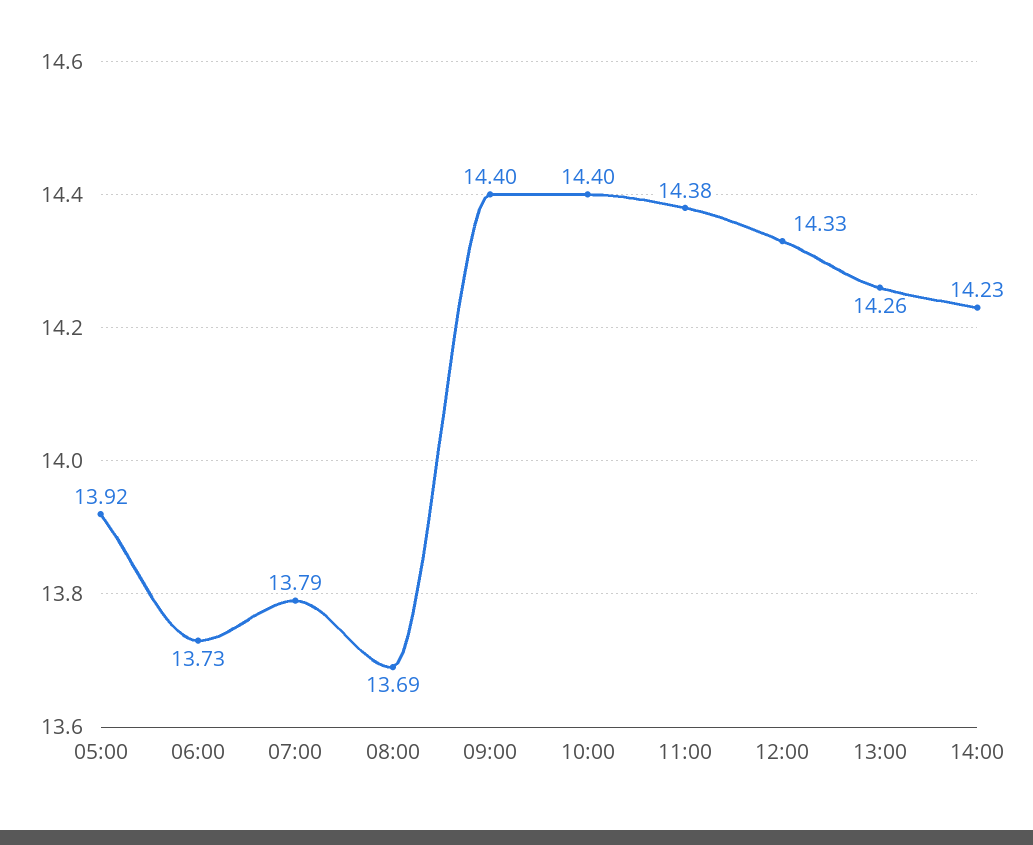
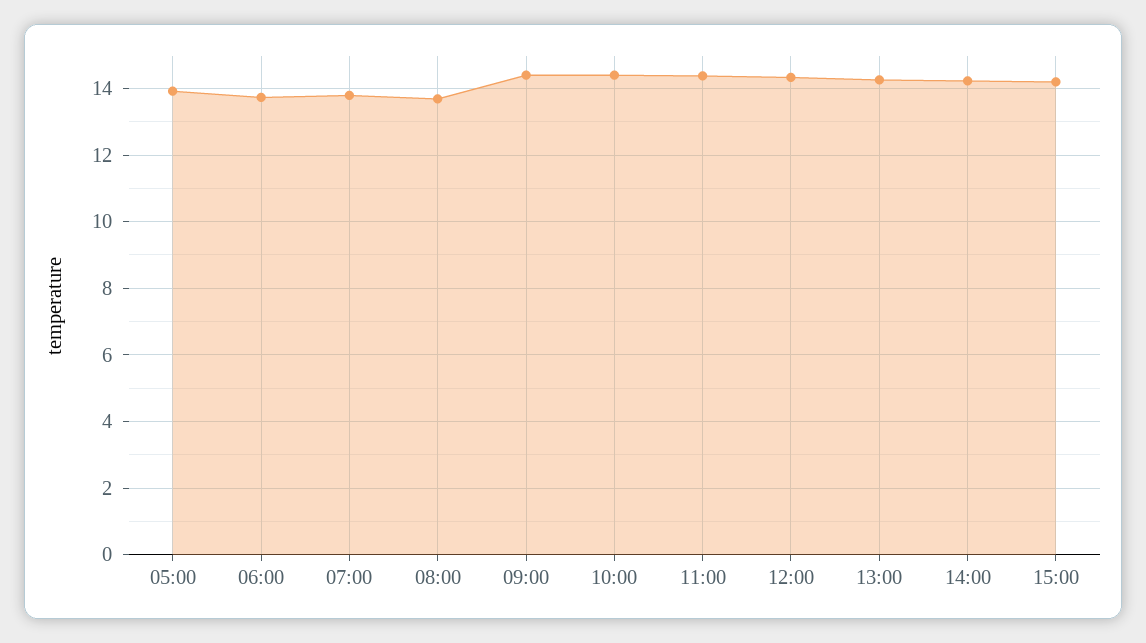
15:00: none -> 14.2

